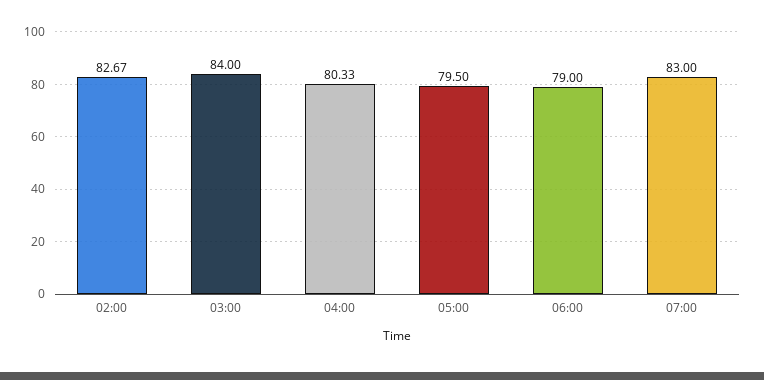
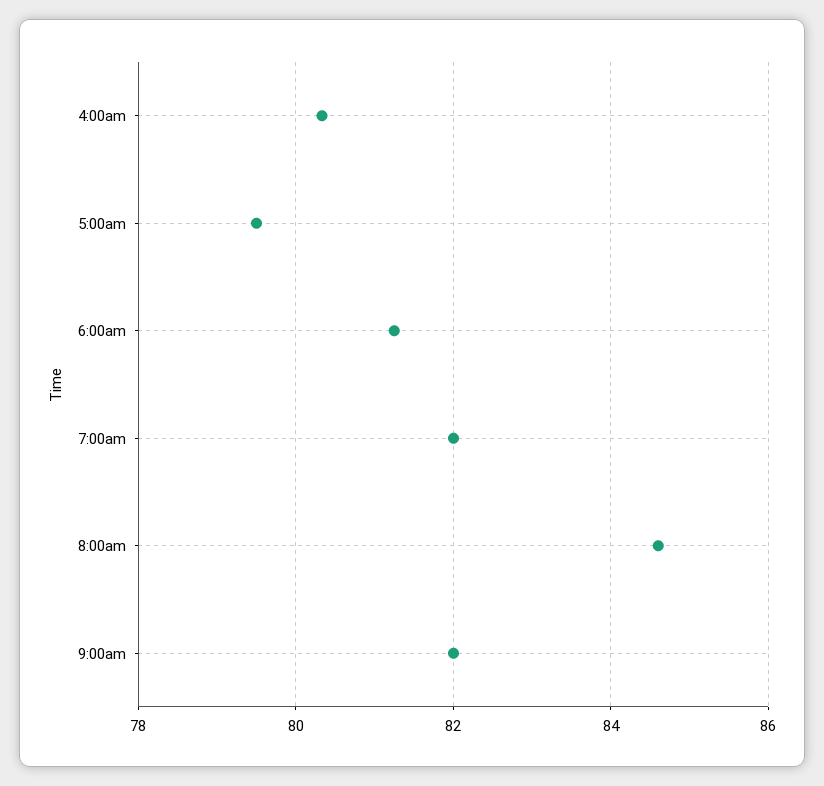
02:00: 82.67 -> none
03:00: 84 -> none
06:00: 79 -> 81.2
07:00: 83 -> 82
8:00am: none -> 84.6
9:00am: none -> 82

